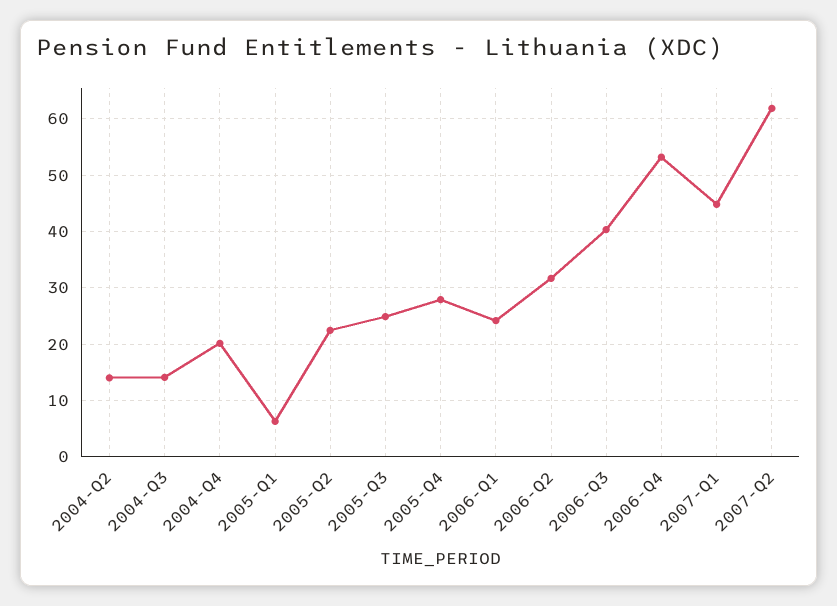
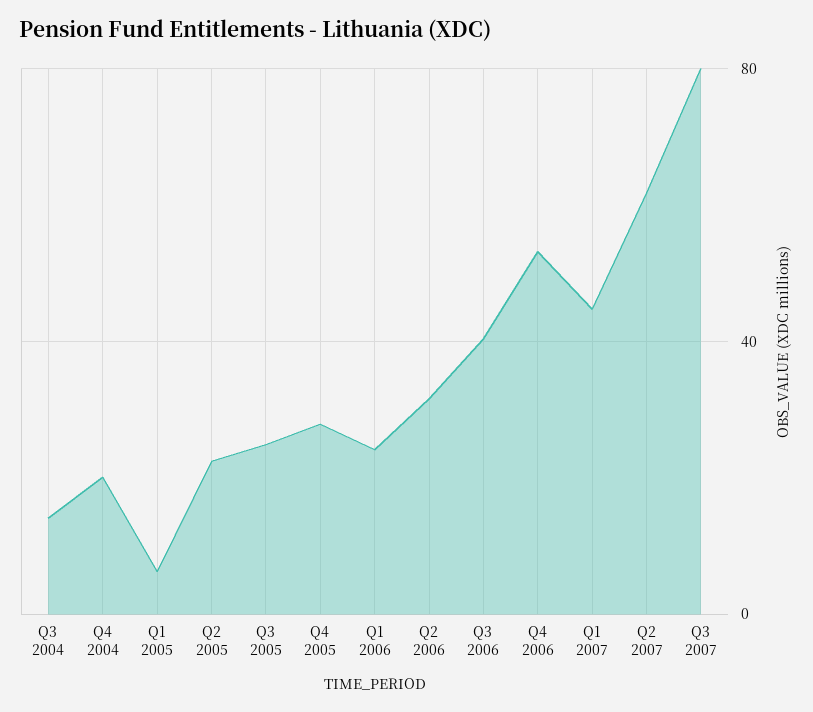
2004-Q2: 14 -> none
Q3 2007: none -> 80

